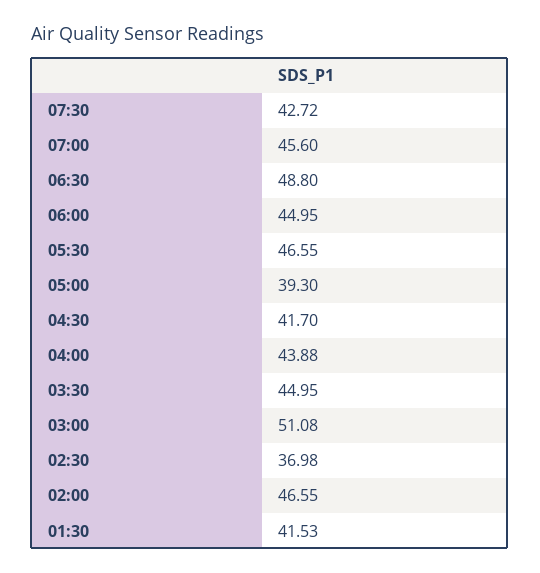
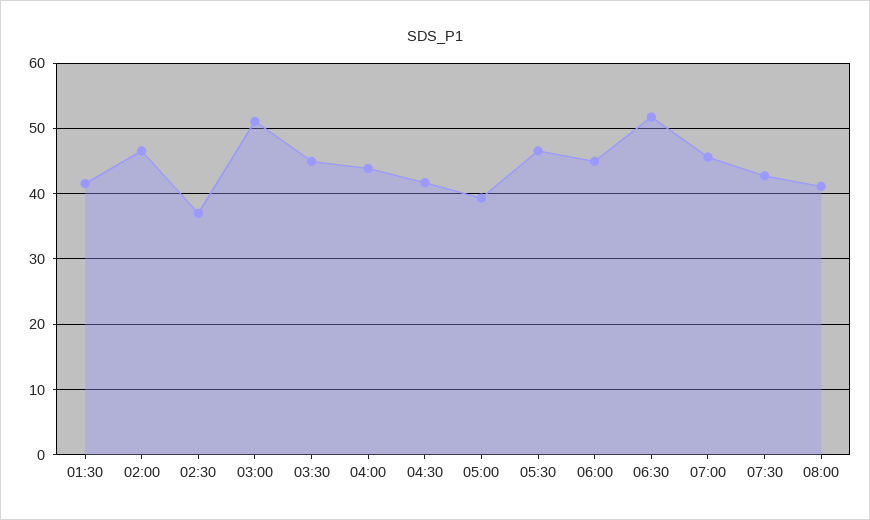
06:30: 48.8 -> 52
08:00: none -> 41

